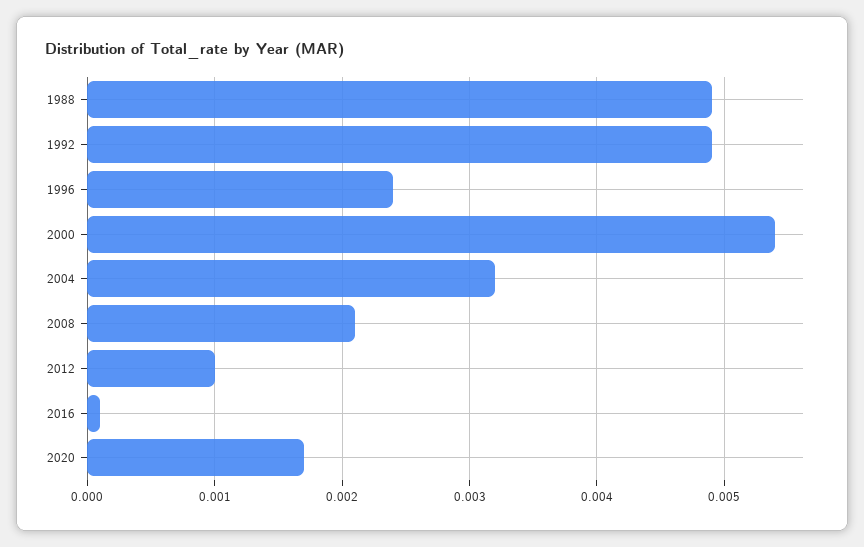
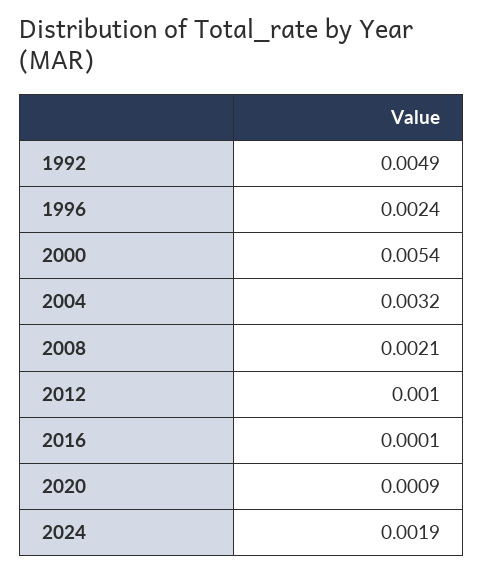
1988: 0.0049 -> none
2020: 0.0017 -> 0.0009
2024: none -> 0.0019

